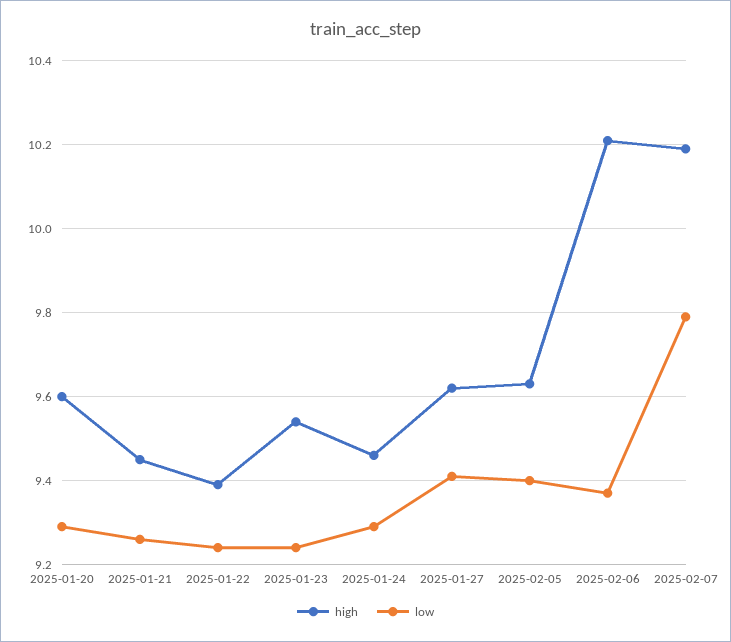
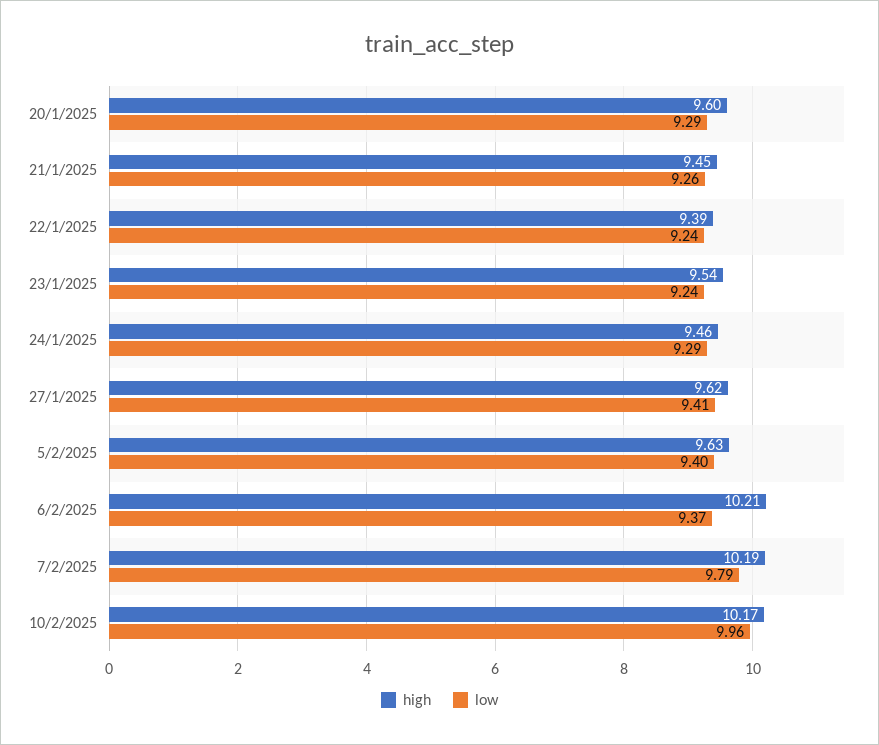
high, 10/2/2025: none -> 10.17
low, 10/2/2025: none -> 9.96

